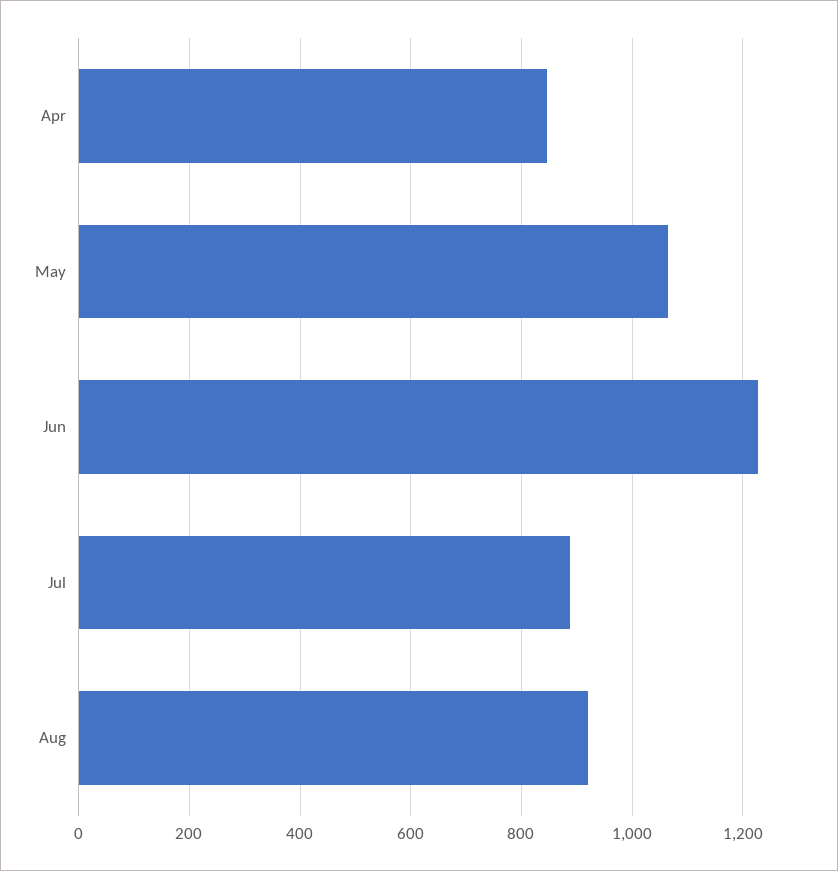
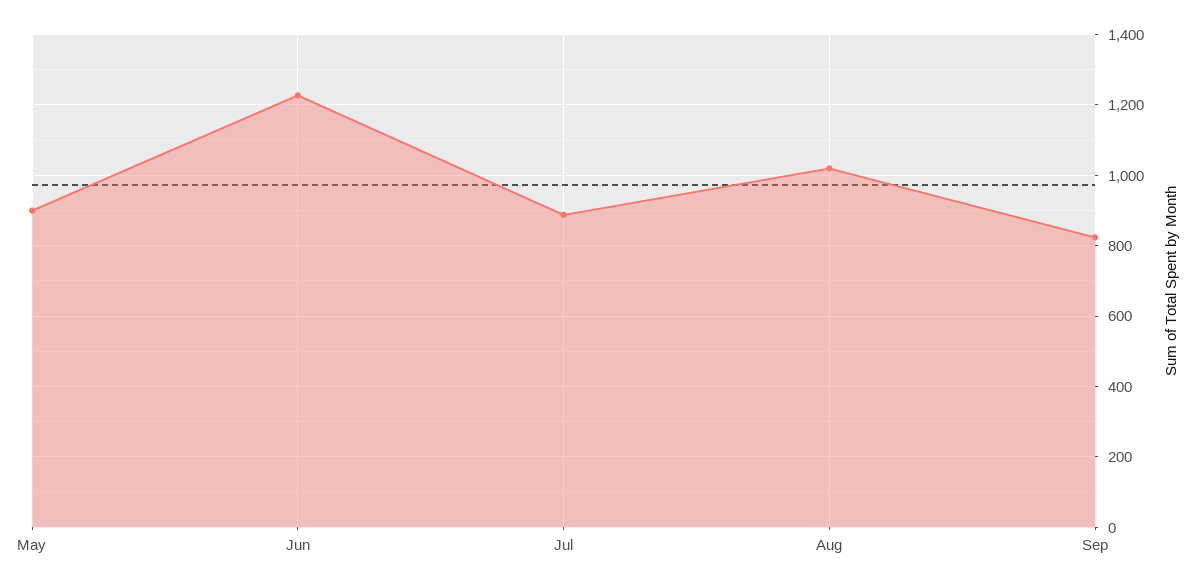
Apr: 840 -> none
May: 1060 -> 900
Aug: 920 -> 1020
Sep: none -> 820

